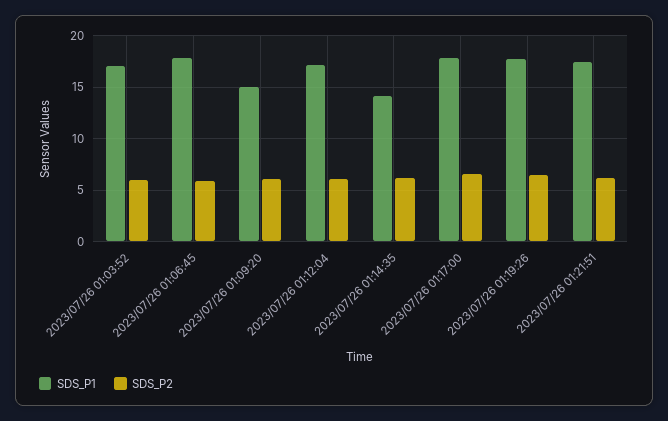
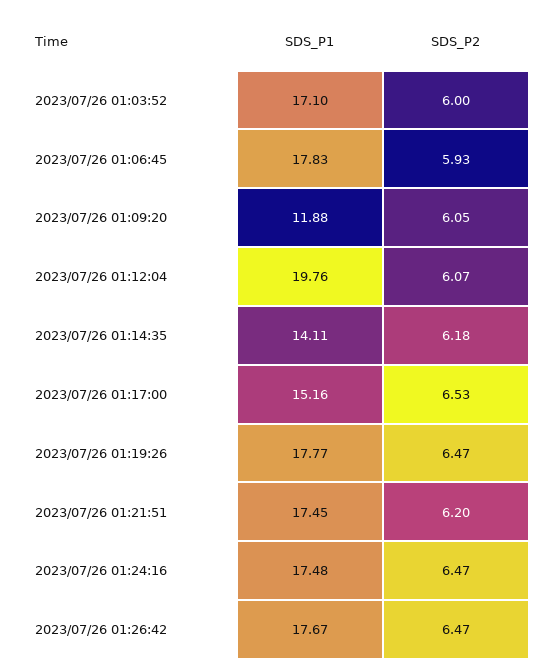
SDS_P1, 2023/07/26 01:09:20: 15 -> 11.88
SDS_P1, 2023/07/26 01:12:04: 17 -> 19.76
SDS_P1, 2023/07/26 01:17:00: 18 -> 15.16
SDS_P1, 2023/07/26 01:24:16: none -> 17.48
SDS_P2, 2023/07/26 01:24:16: none -> 6.47
SDS_P1, 2023/07/26 01:26:42: none -> 17.67
SDS_P2, 2023/07/26 01:26:42: none -> 6.47

